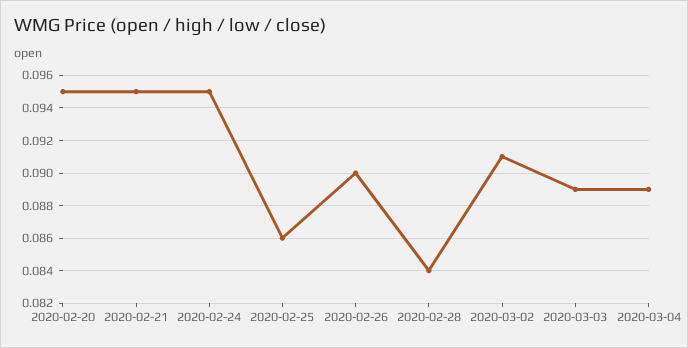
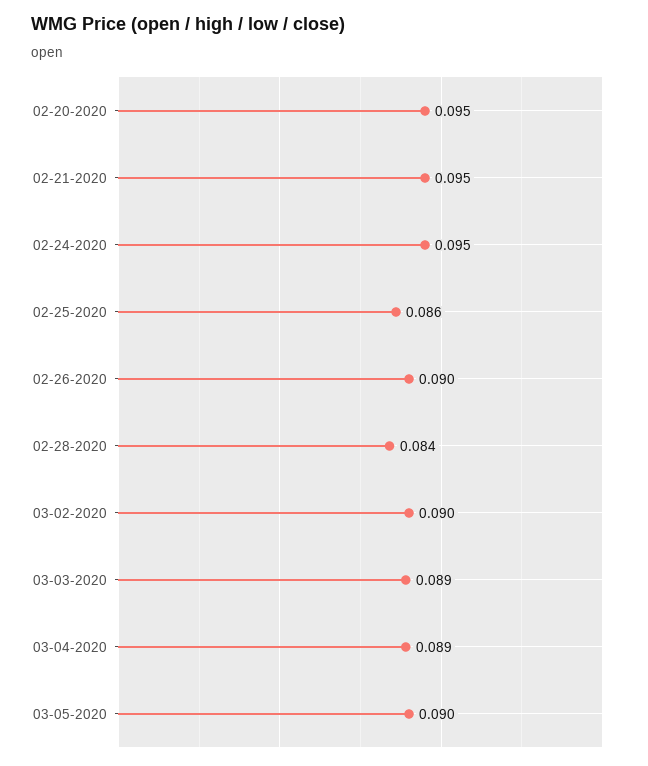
2020-03-02: 0.091 -> 0.09
03-05-2020: none -> 0.09

